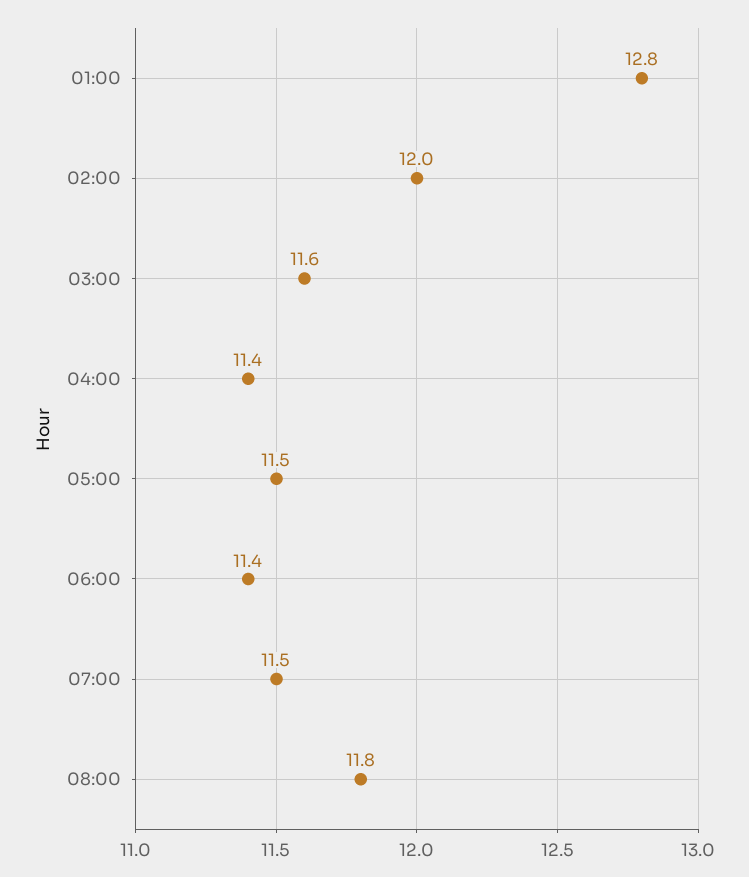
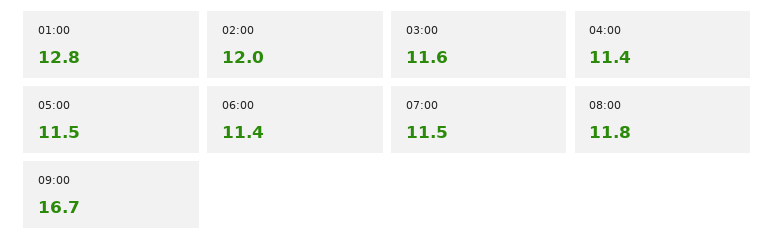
09:00: none -> 16.7

